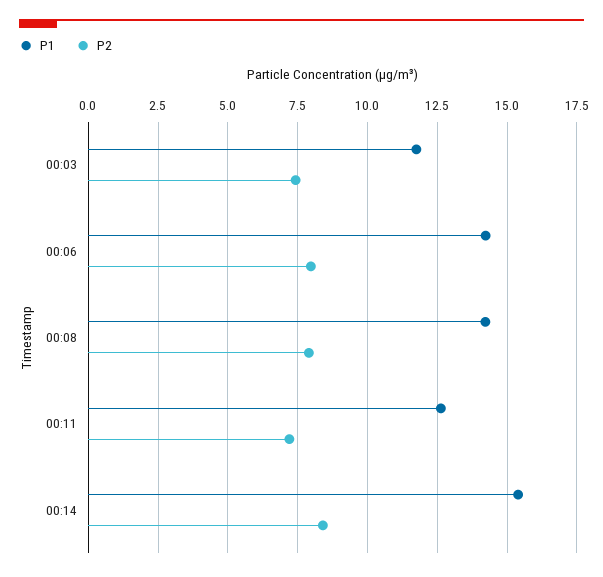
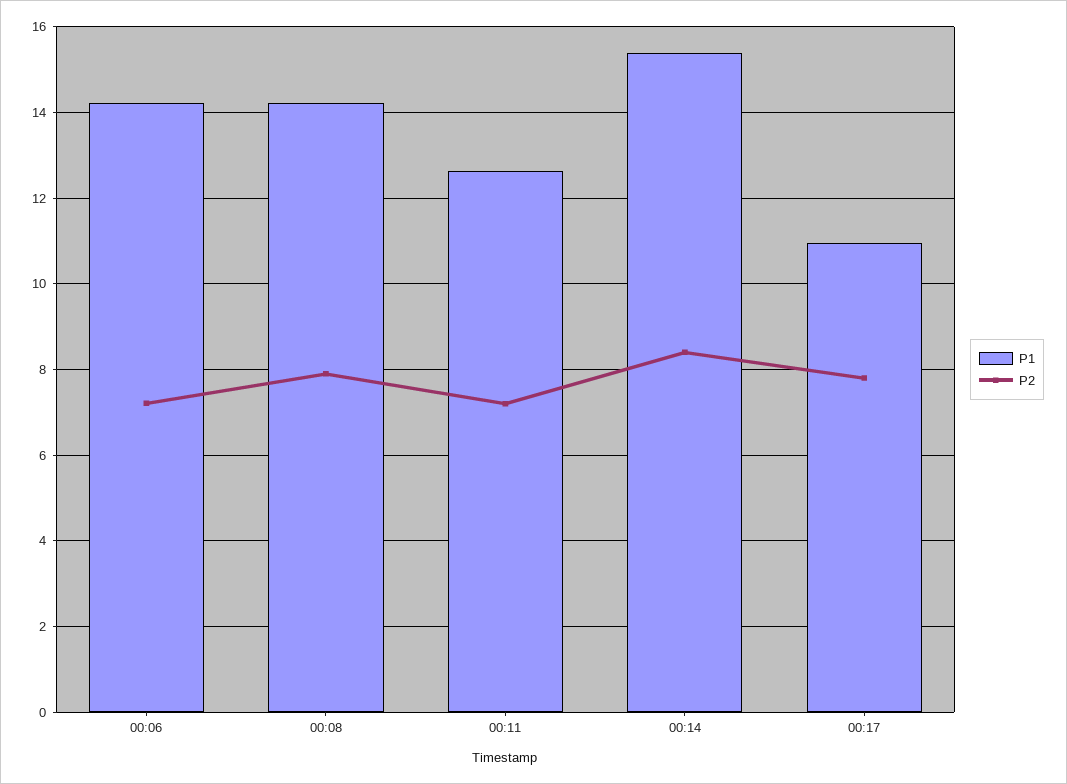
P1, 00:03: 11.75 -> none
P2, 00:03: 7.5 -> none
P2, 00:06: 8 -> 7.2
P1, 00:17: none -> 11
P2, 00:17: none -> 7.8

